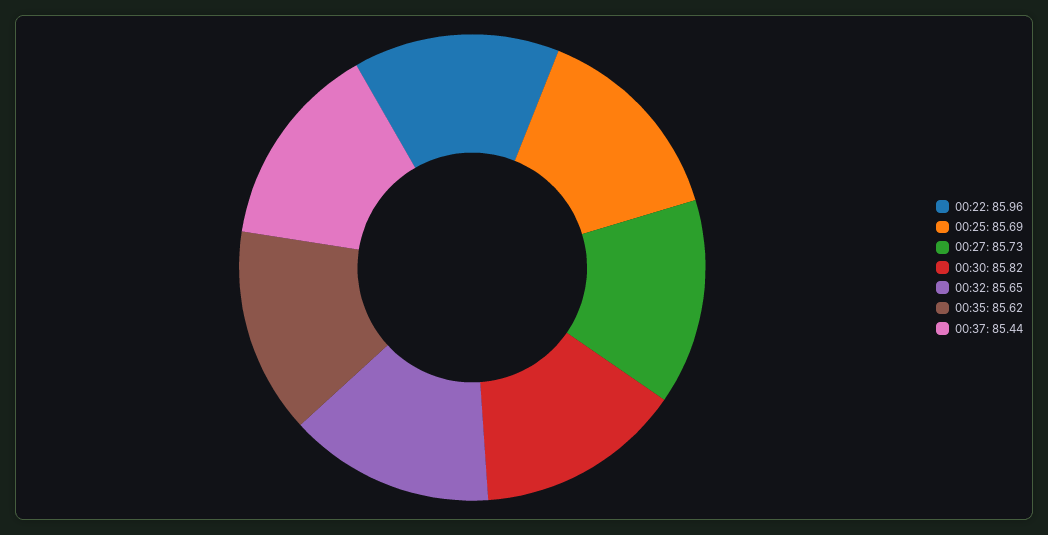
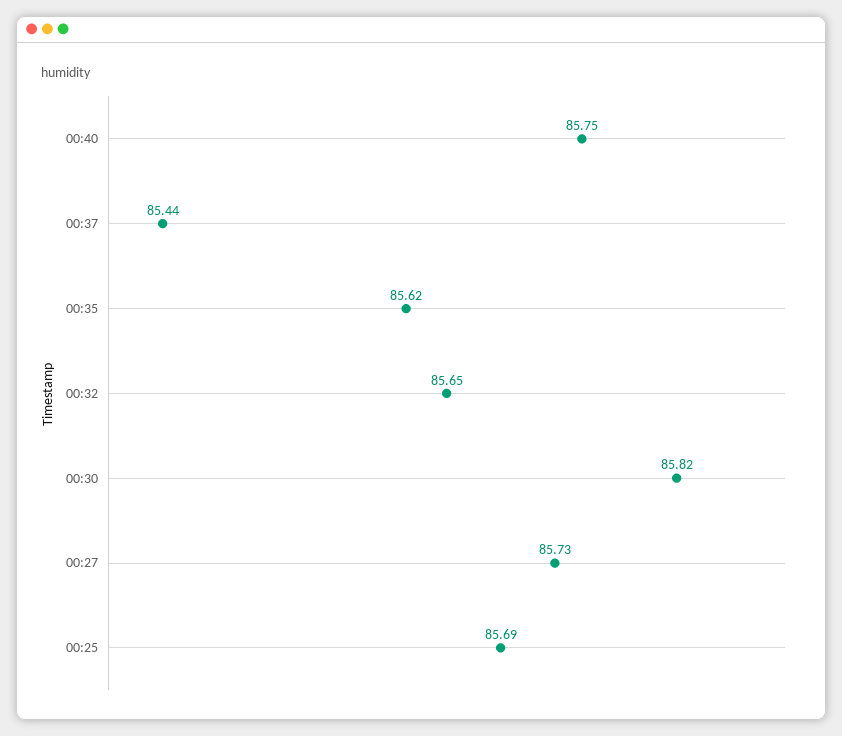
00:22: 85.96 -> none
00:40: none -> 85.75

